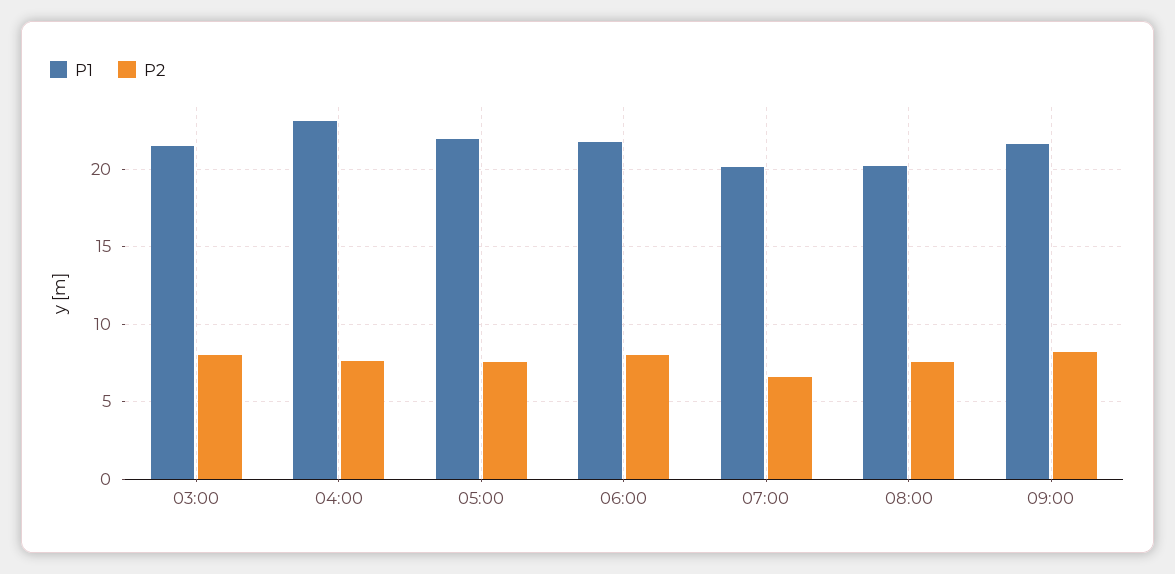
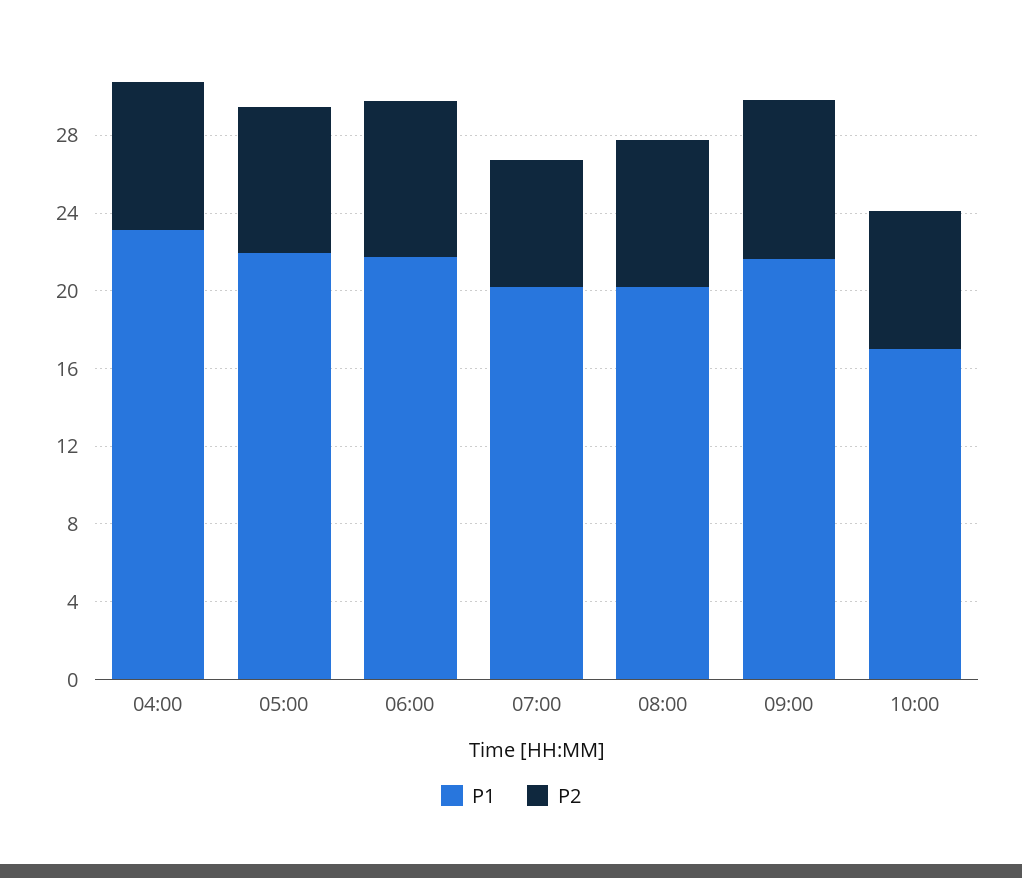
P1, 03:00: 21.5 -> none
P2, 03:00: 8 -> none
P1, 10:00: none -> 17
P2, 10:00: none -> 7

